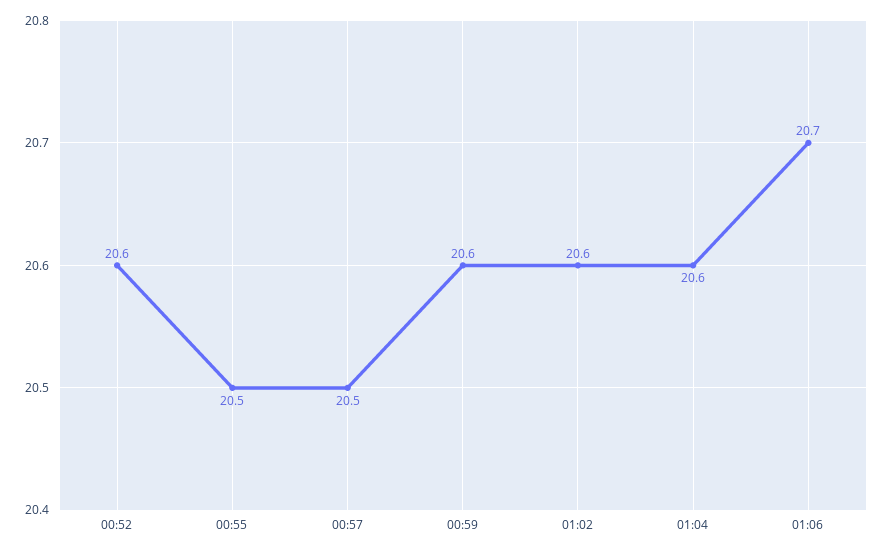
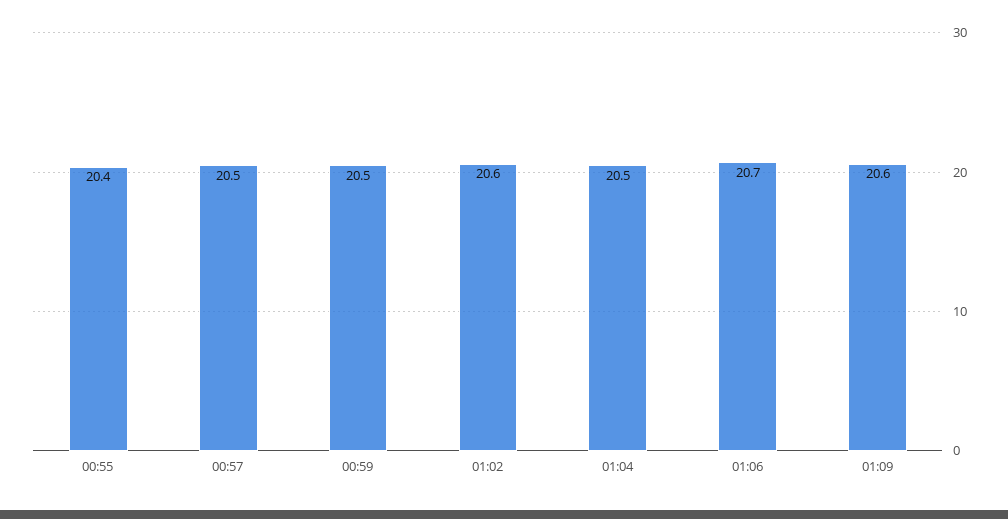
00:52: 20.6 -> none
00:55: 20.5 -> 20.4
00:59: 20.6 -> 20.5
01:04: 20.6 -> 20.5
01:09: none -> 20.6

